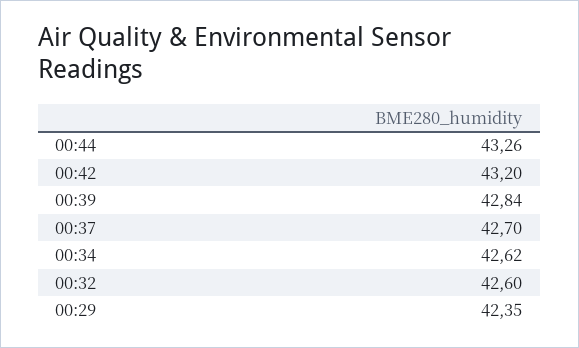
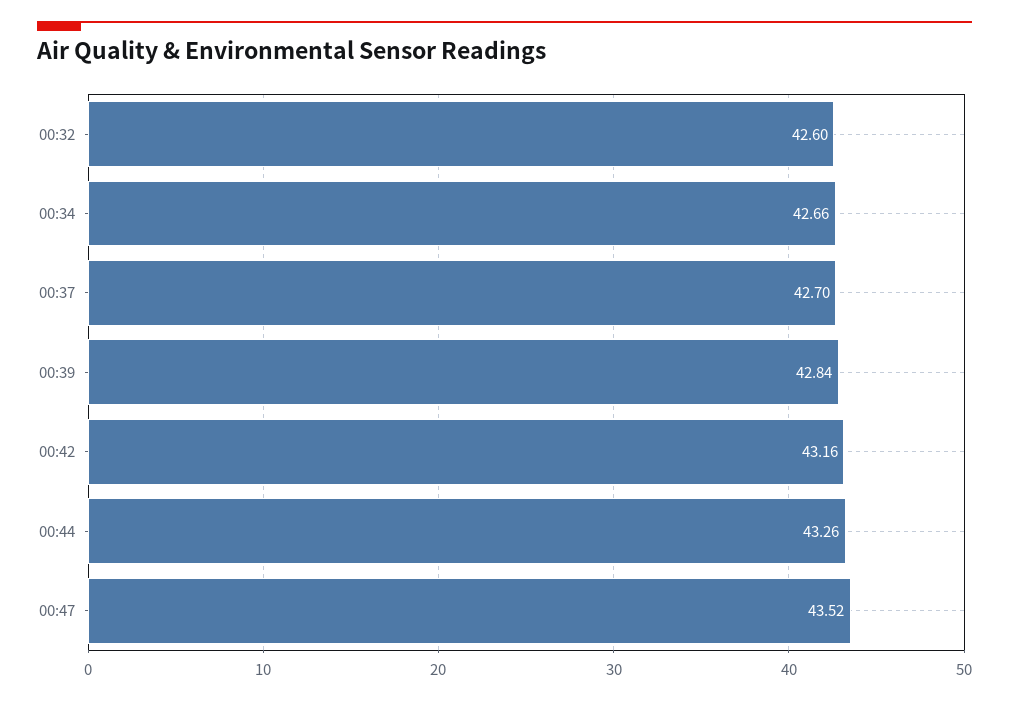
00:42: 43.2 -> 43.16
00:34: 42.62 -> 42.66
00:29: 42.35 -> none
00:47: none -> 43.52

